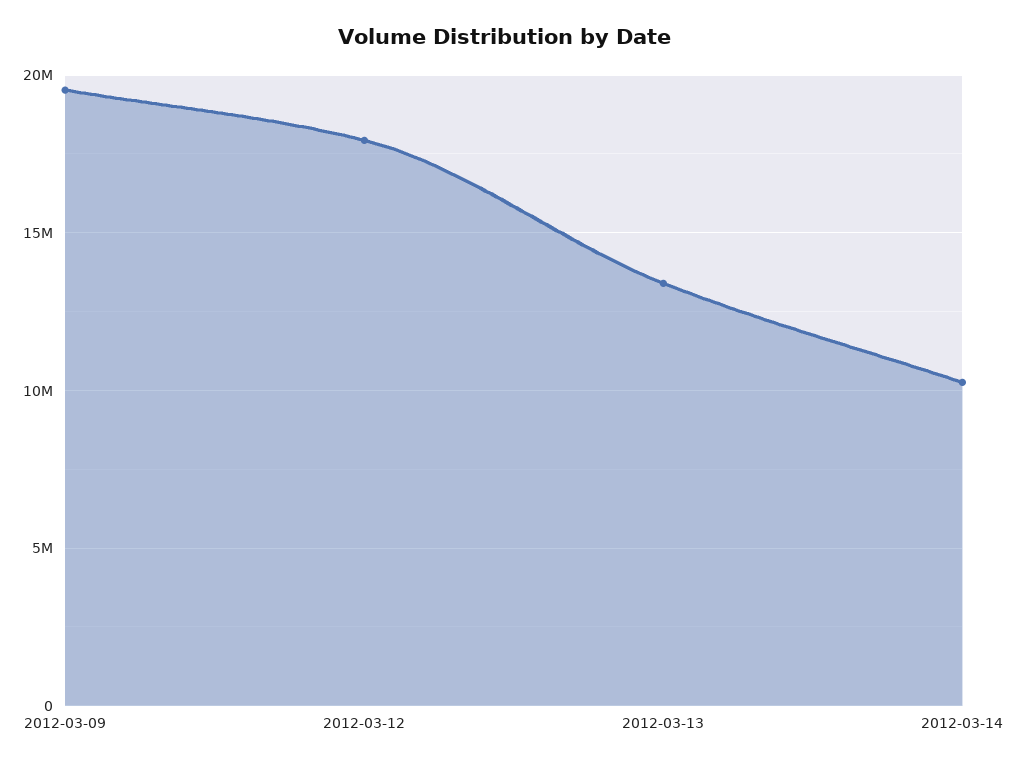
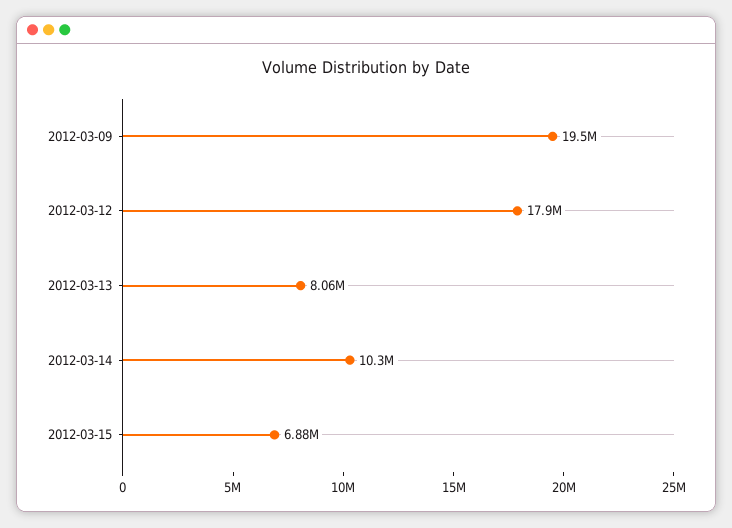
2012-03-13: 13500000 -> 8060000
2012-03-15: none -> 6880000

